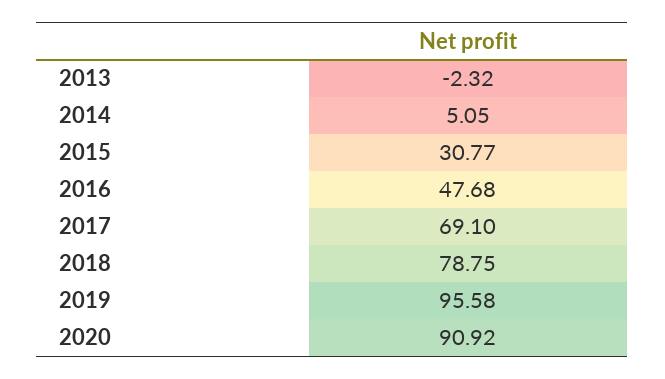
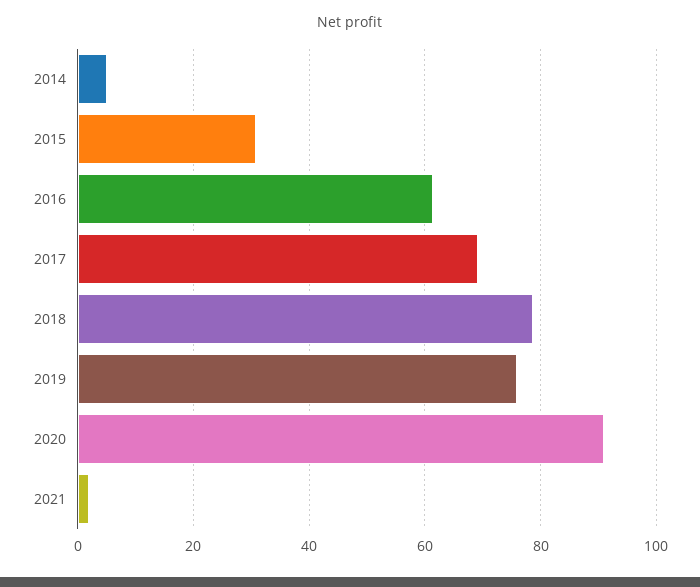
2013: -2.32 -> none
2016: 47.68 -> 62
2019: 95.58 -> 76
2021: none -> 2

